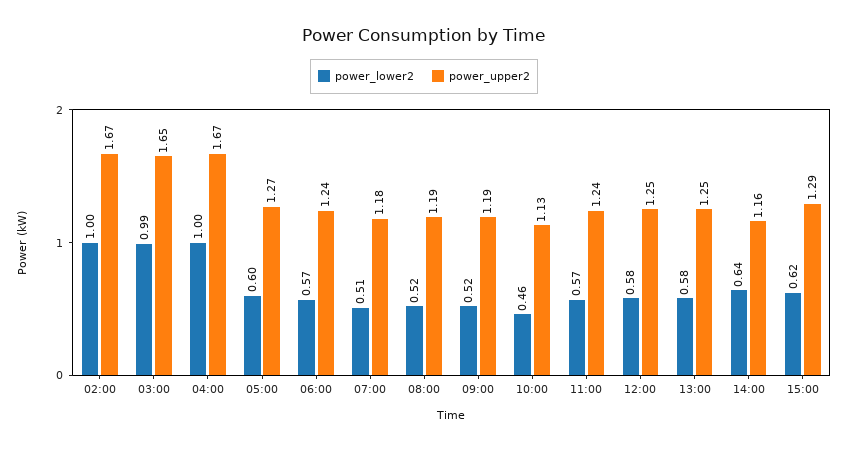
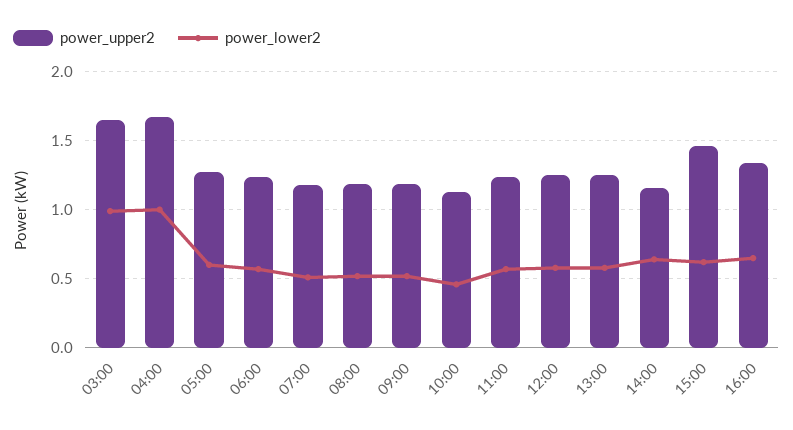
power_lower2, 02:00: 1 -> none
power_upper2, 02:00: 1.67 -> none
power_upper2, 15:00: 1.29 -> 1.45
power_upper2, 16:00: none -> 1.35
power_lower2, 16:00: none -> 0.65

